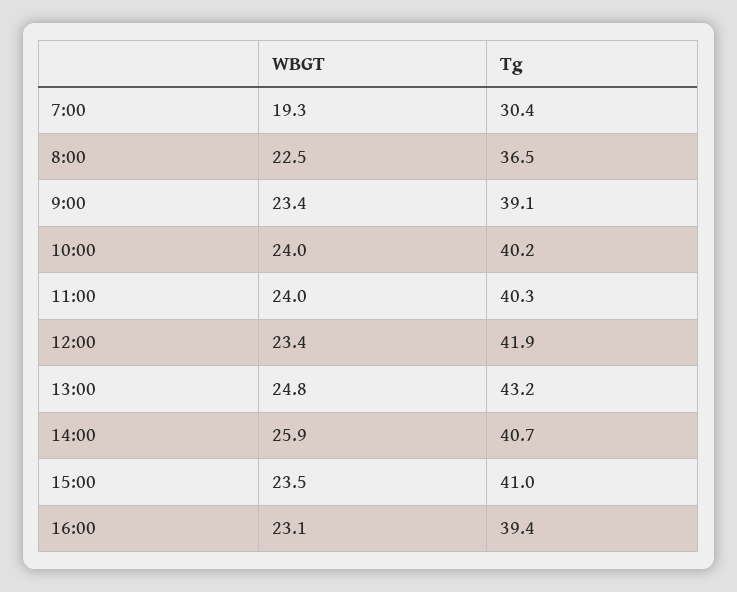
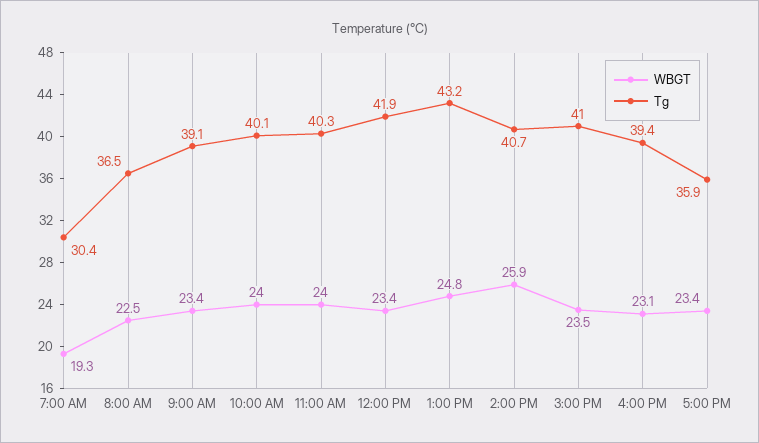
Tg, 10:00: 40.2 -> 40.1
WBGT, 5:00 PM: none -> 23.4
Tg, 5:00 PM: none -> 35.9

